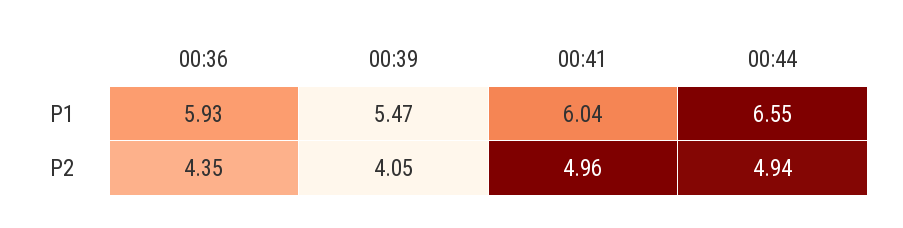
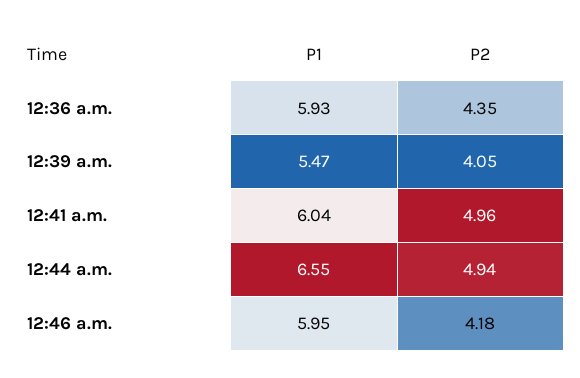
12:46 a.m., P1: none -> 5.95
12:46 a.m., P2: none -> 4.18

